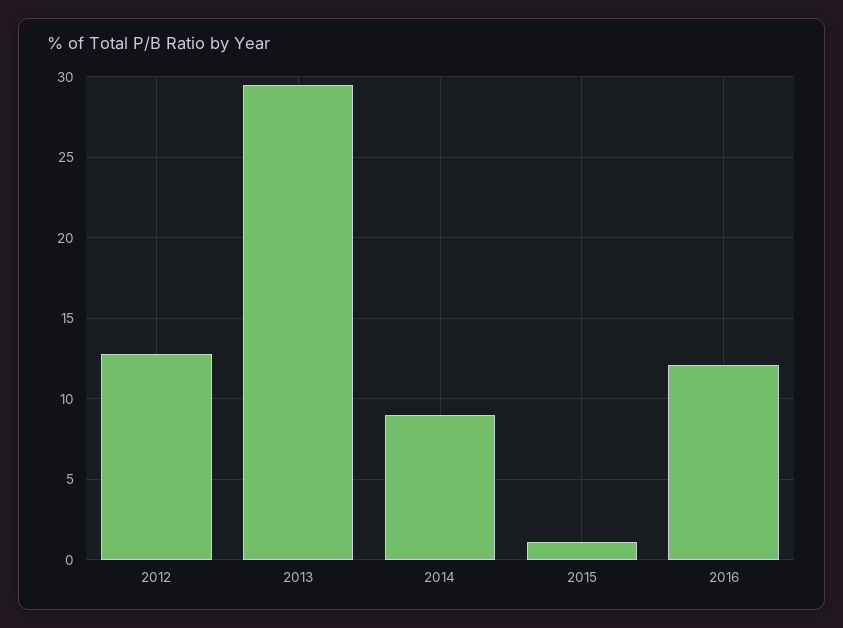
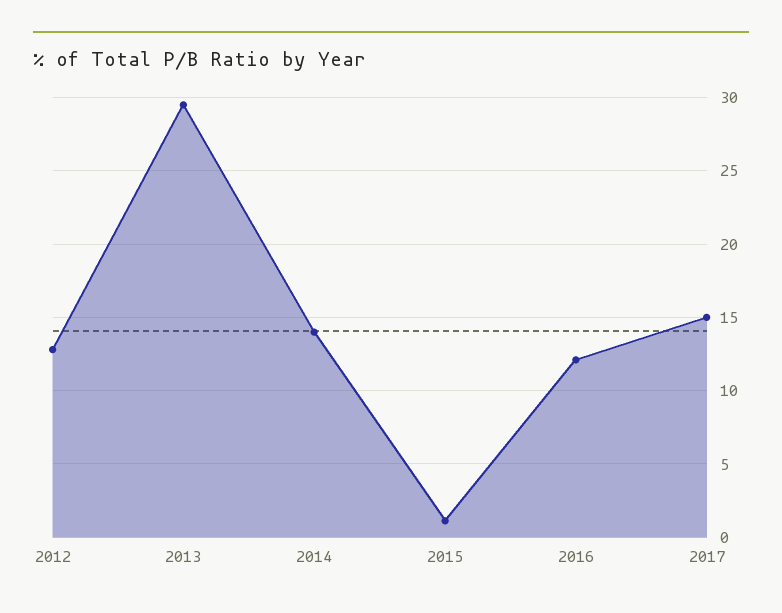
2014: 9 -> 14
2017: none -> 15

